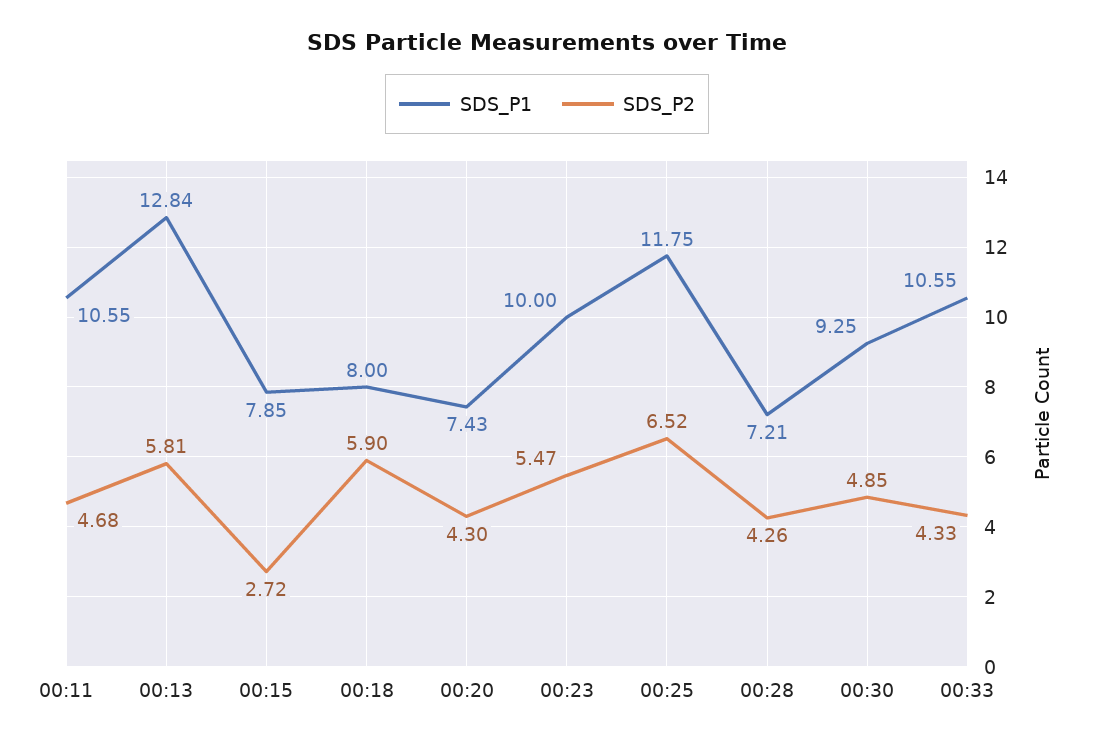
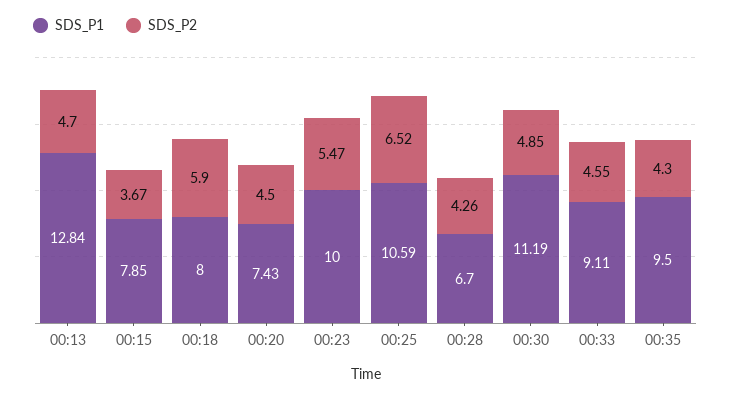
SDS_P1, 00:11: 10.55 -> none
SDS_P2, 00:11: 4.68 -> none
SDS_P2, 00:13: 5.81 -> 4.7
SDS_P2, 00:15: 2.72 -> 3.67
SDS_P2, 00:20: 4.3 -> 4.5
SDS_P1, 00:25: 11.75 -> 10.59
SDS_P1, 00:28: 7.21 -> 6.7
SDS_P1, 00:30: 9.25 -> 11.19
SDS_P1, 00:33: 10.55 -> 9.11
SDS_P2, 00:33: 4.33 -> 4.55
SDS_P1, 00:35: none -> 9.5
SDS_P2, 00:35: none -> 4.3

